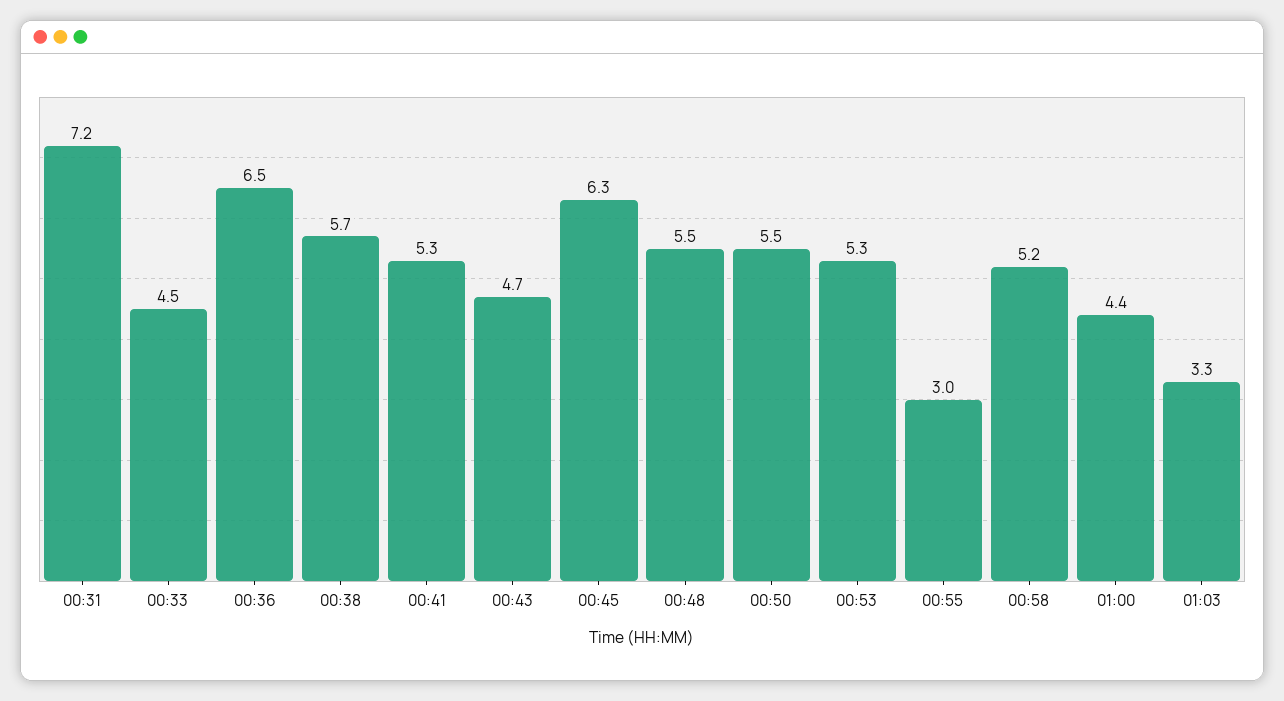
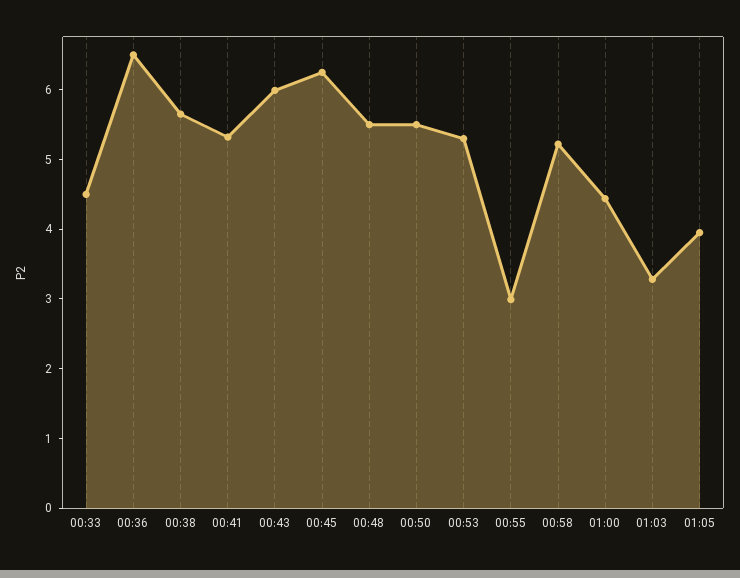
00:31: 7.2 -> none
00:43: 4.7 -> 6
01:05: none -> 4

